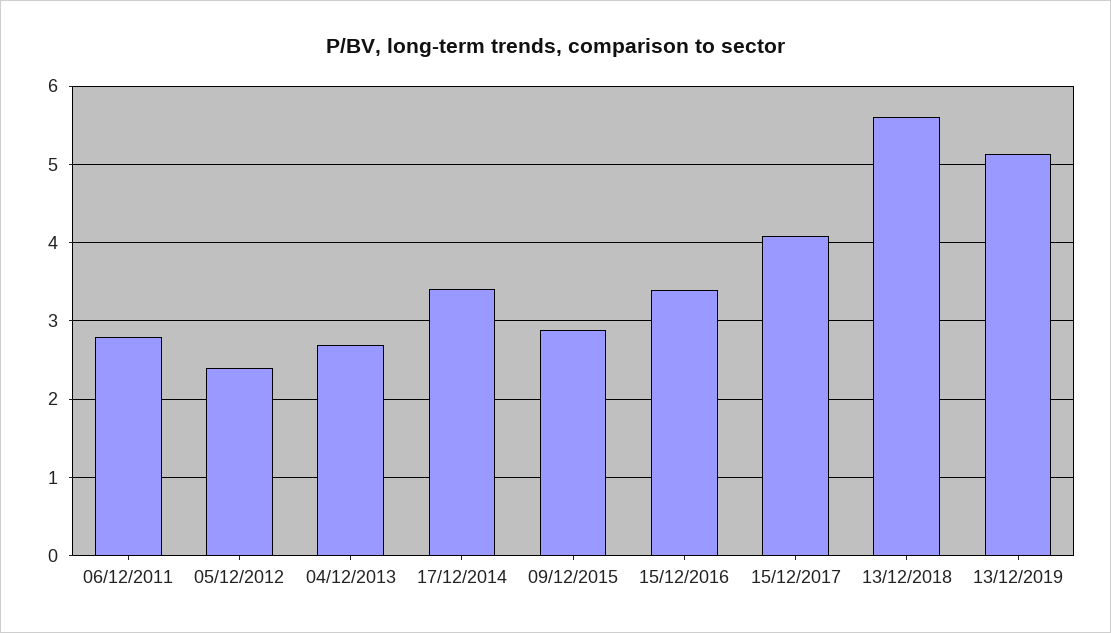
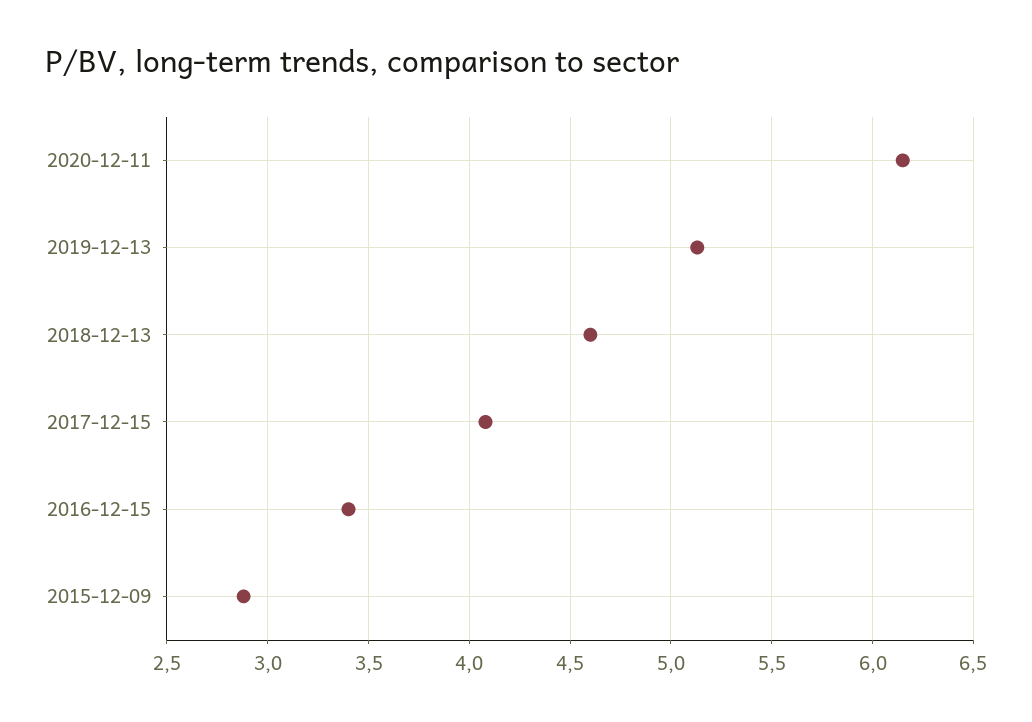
06/12/2011: 2.8 -> none
05/12/2012: 2.4 -> none
04/12/2013: 2.7 -> none
17/12/2014: 3.4 -> none
13/12/2018: 5.6 -> 4.6
2020-12-11: none -> 6.15

